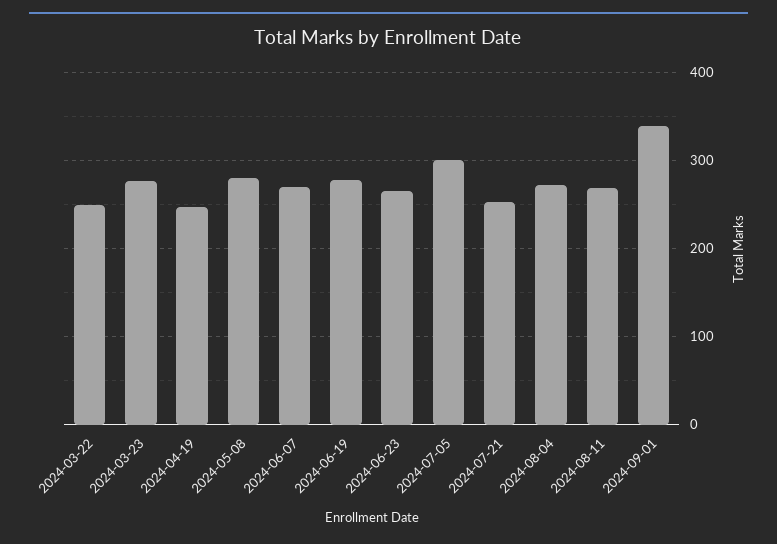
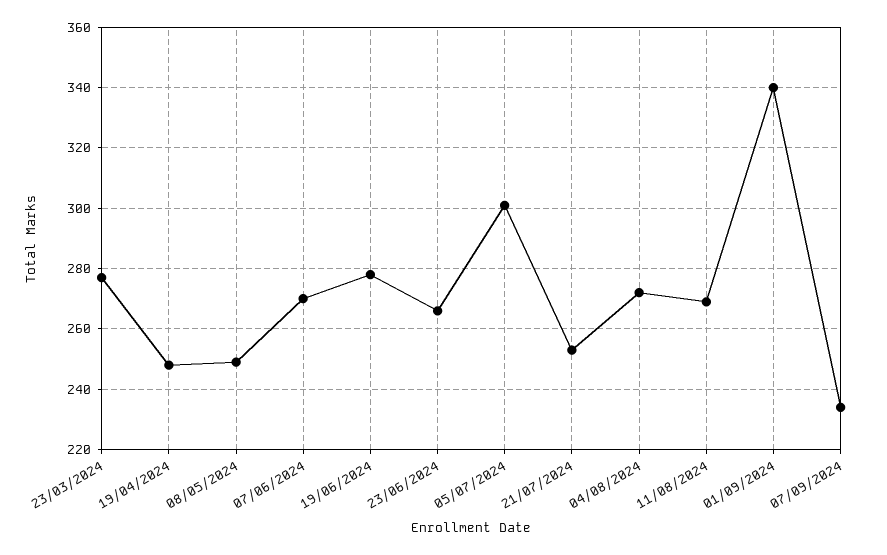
2024-03-22: 250 -> none
2024-05-08: 280 -> 250
07/09/2024: none -> 235

